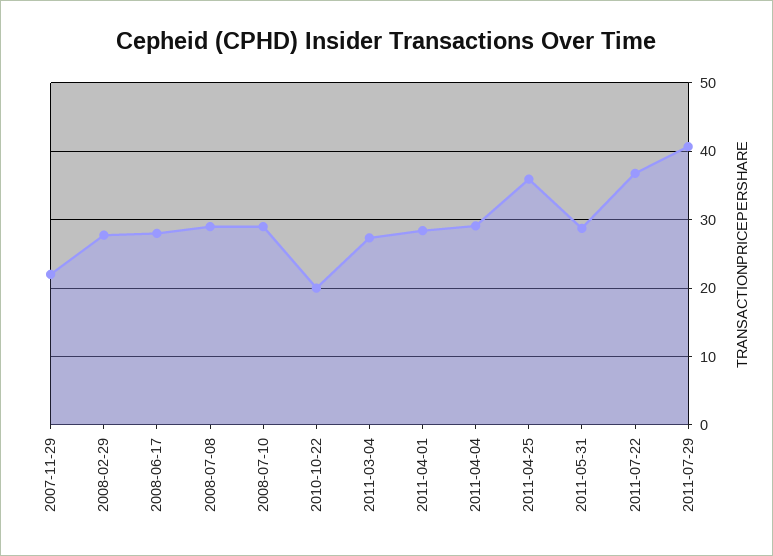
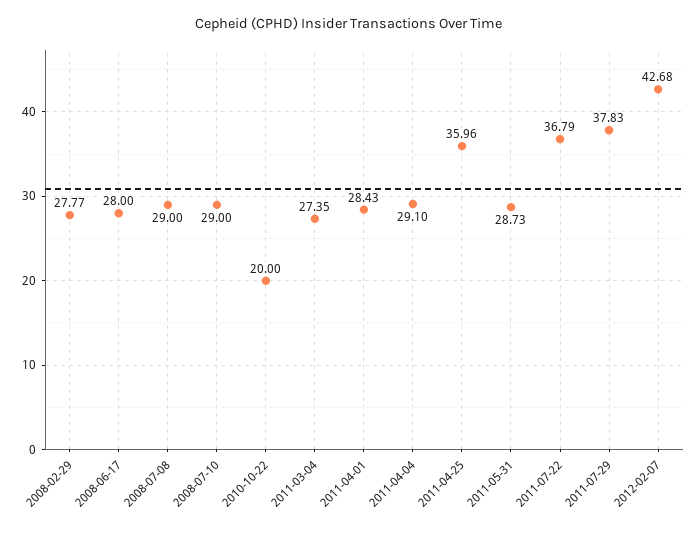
2007-11-29: 22 -> none
2011-07-29: 41 -> 37.83
2012-02-07: none -> 42.68

